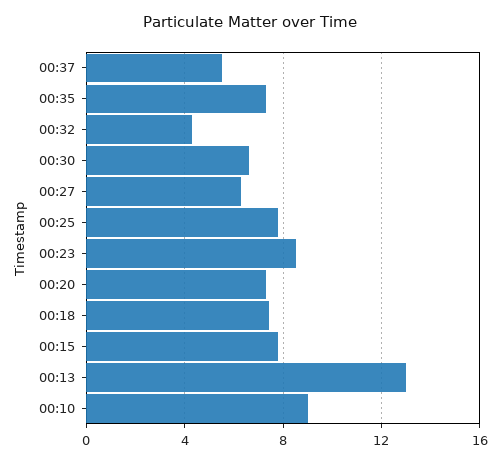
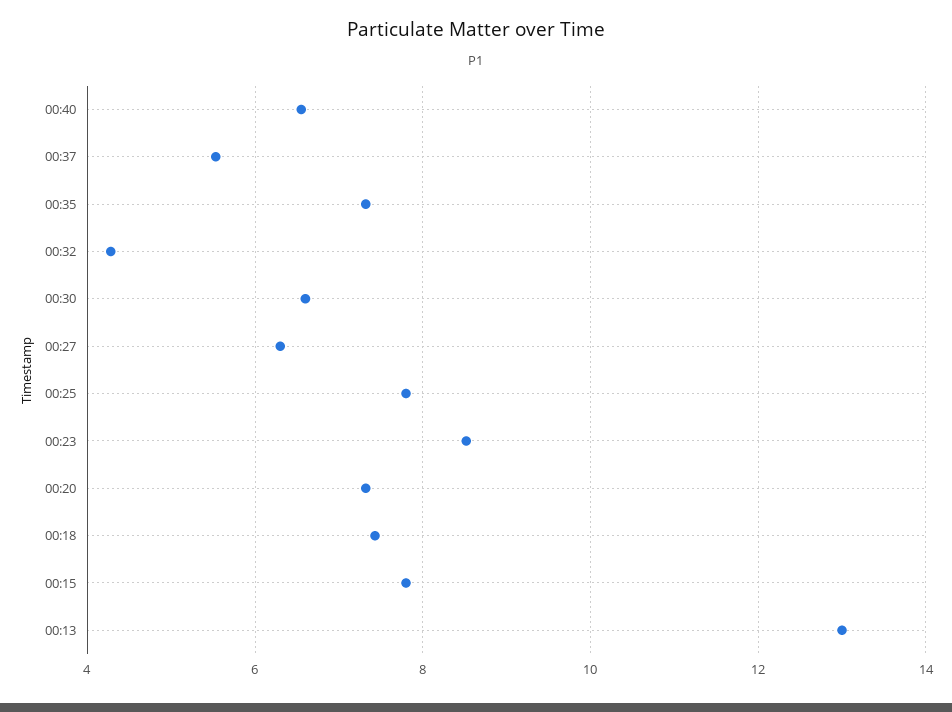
00:10: 9 -> none
00:40: none -> 6.6

